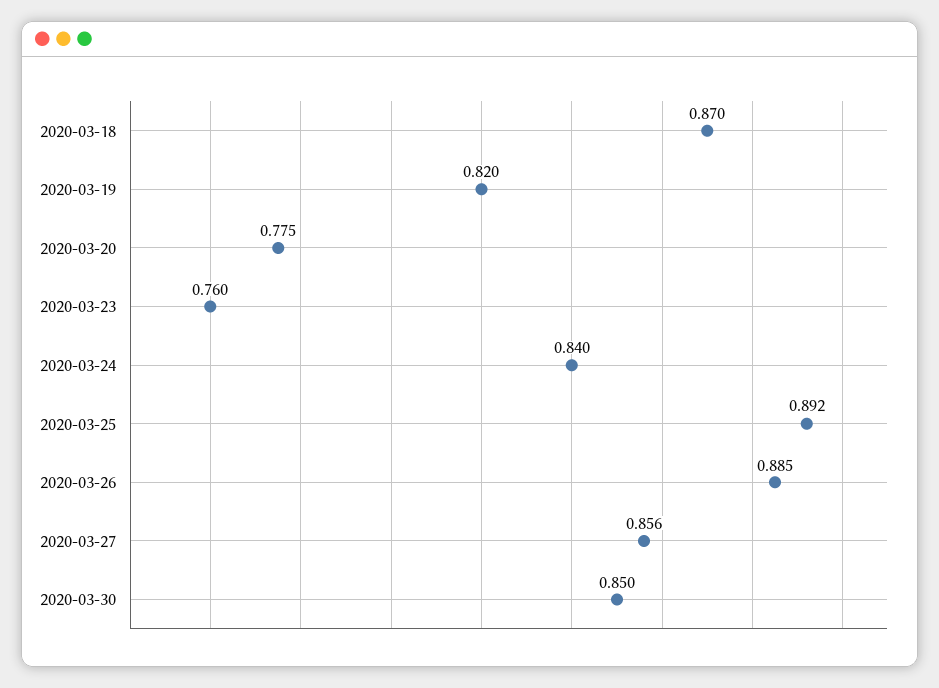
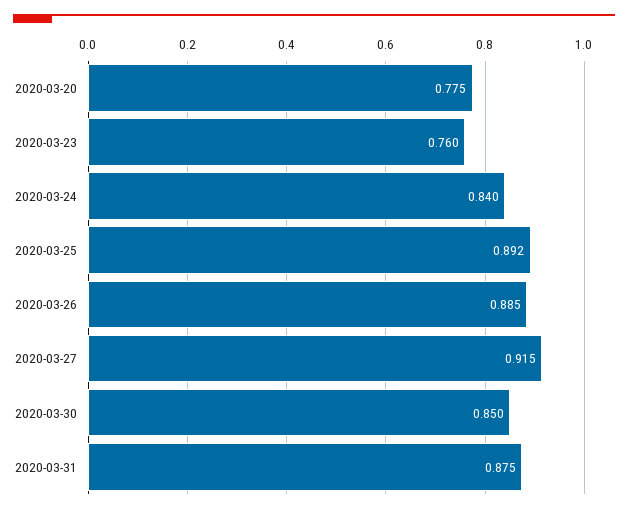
2020-03-18: 0.87 -> none
2020-03-19: 0.82 -> none
2020-03-27: 0.856 -> 0.915
2020-03-31: none -> 0.875

